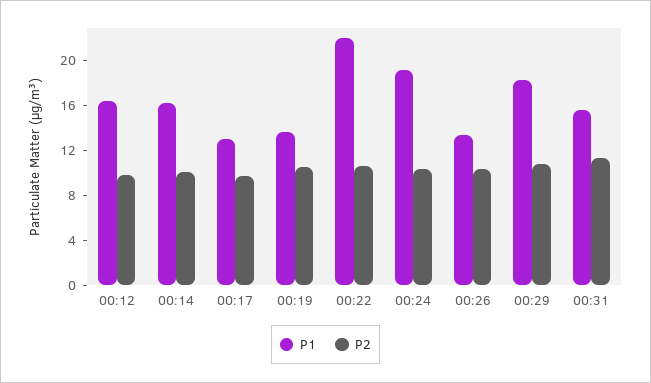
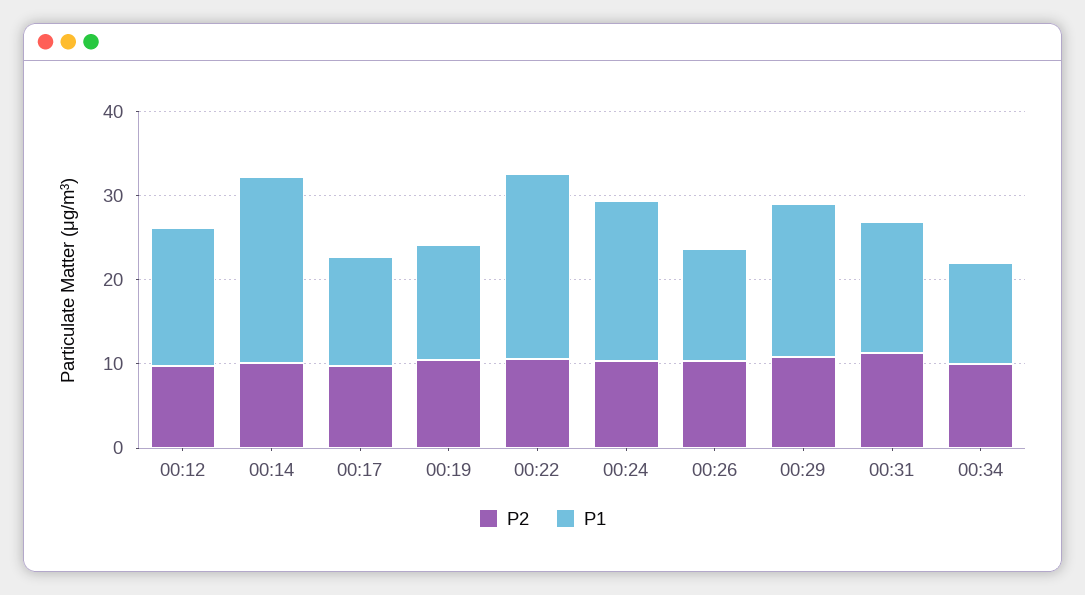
P1, 00:14: 16 -> 22
P2, 00:34: none -> 10
P1, 00:34: none -> 12

